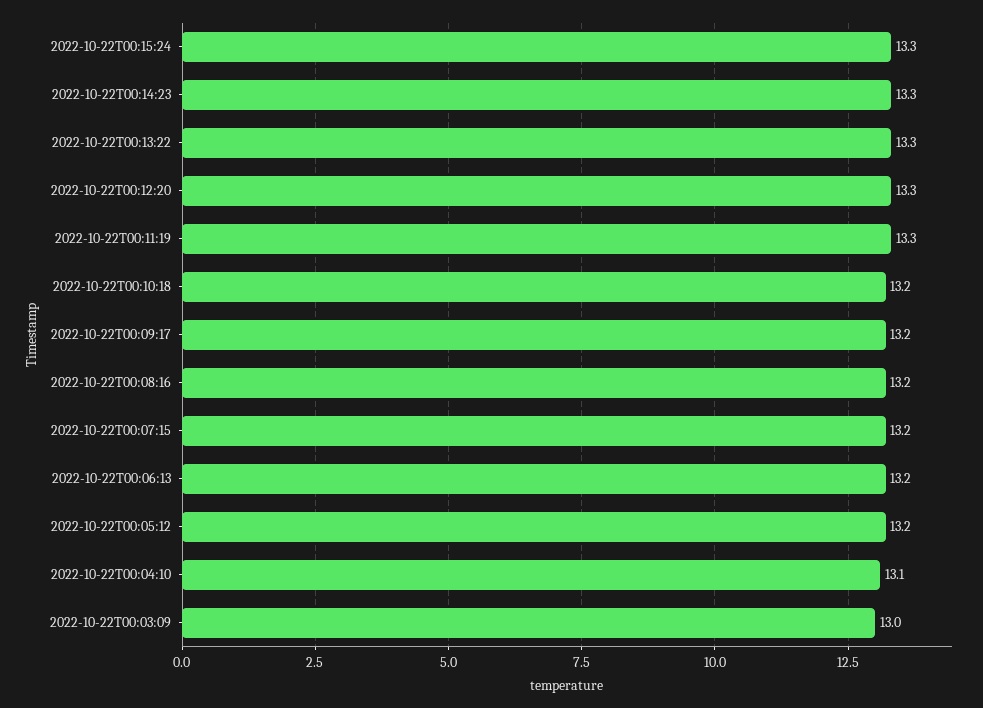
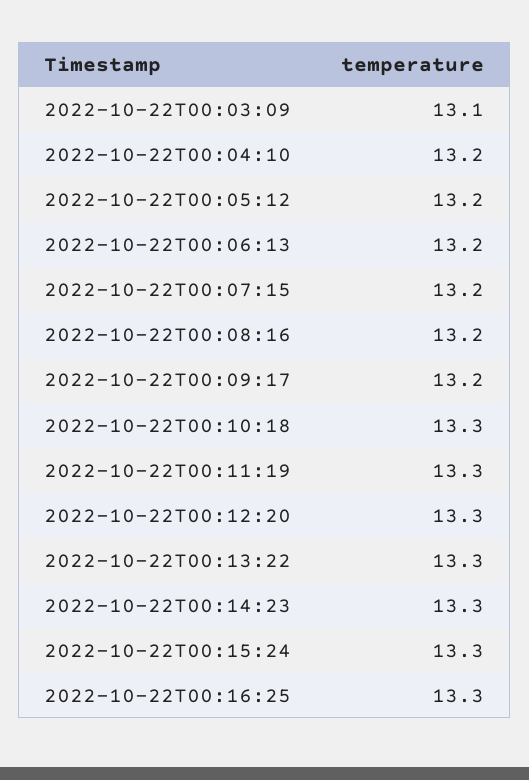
2022-10-22T00:10:18: 13.2 -> 13.3
2022-10-22T00:04:10: 13.1 -> 13.2
2022-10-22T00:03:09: 13 -> 13.1
2022-10-22T00:16:25: none -> 13.3

